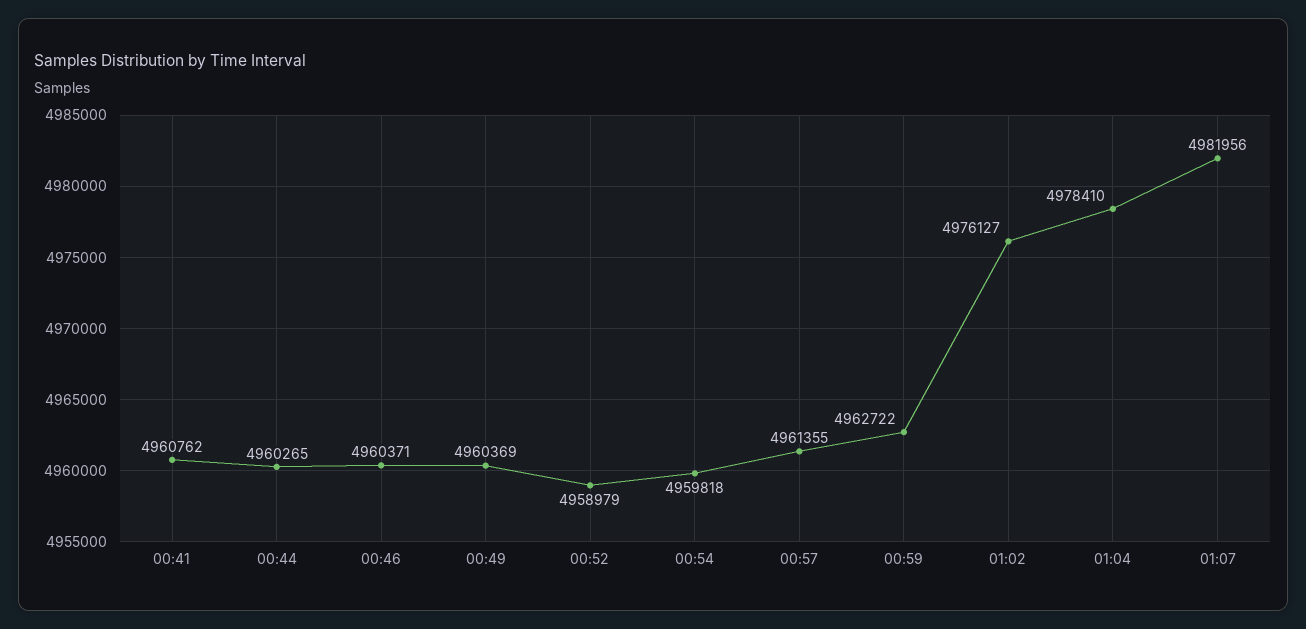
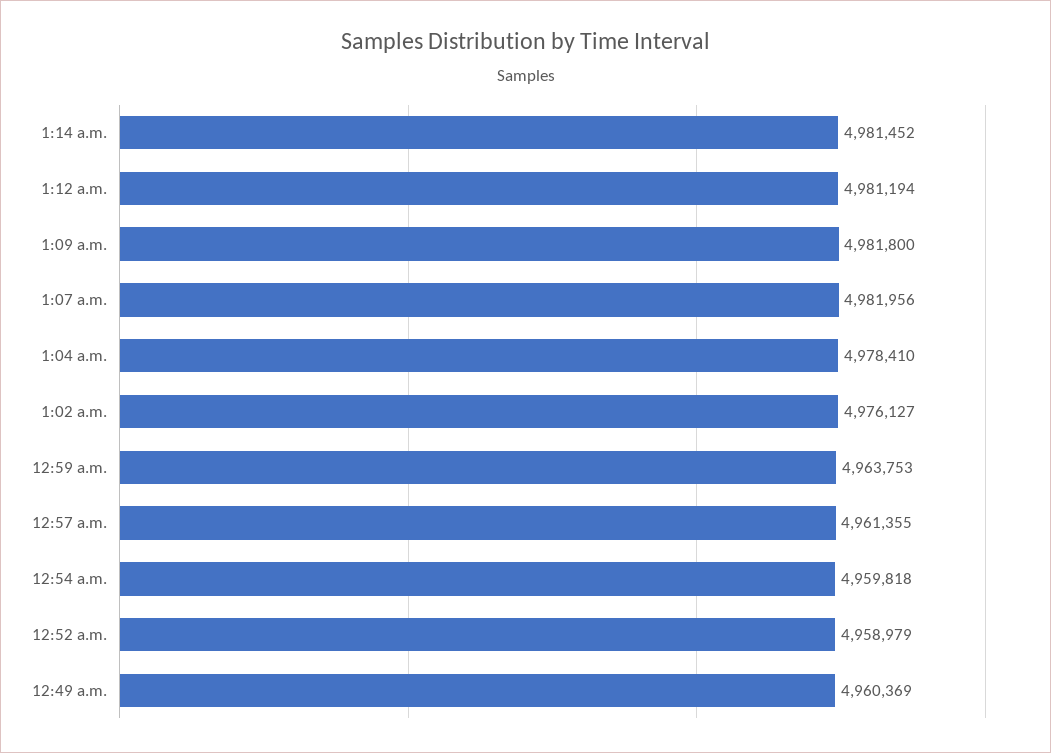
00:41: 4960762 -> none
00:44: 4960265 -> none
00:46: 4960371 -> none
00:59: 4962722 -> 4963753
1:14 a.m.: none -> 4981452
1:12 a.m.: none -> 4981194
1:09 a.m.: none -> 4981800

